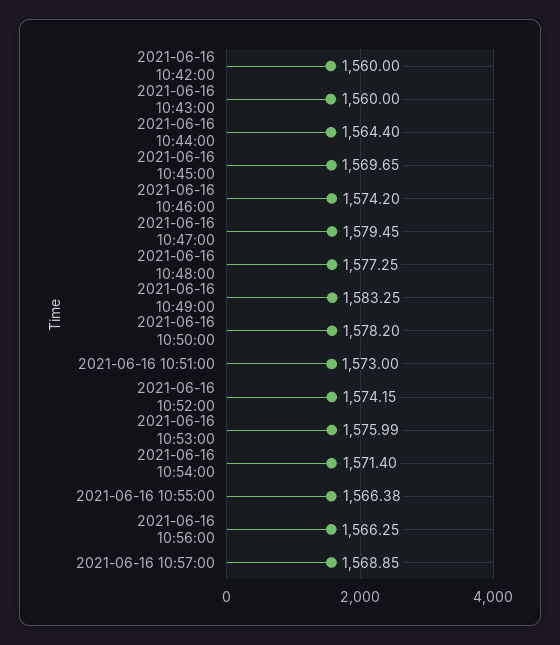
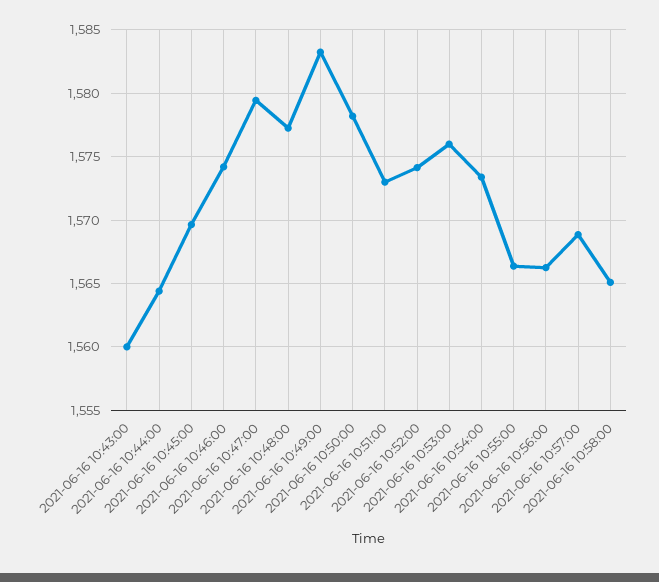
2021-06-16 10:42:00: 1560 -> none
2021-06-16 10:54:00: 1571.4 -> 1573.5
2021-06-16 10:58:00: none -> 1565

